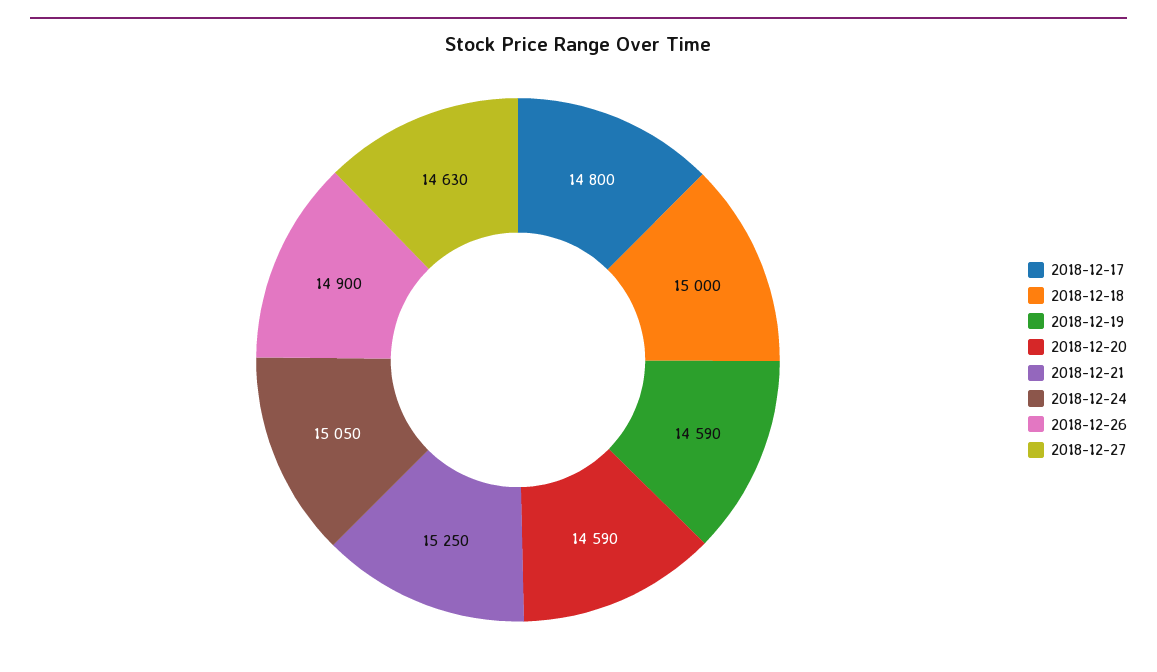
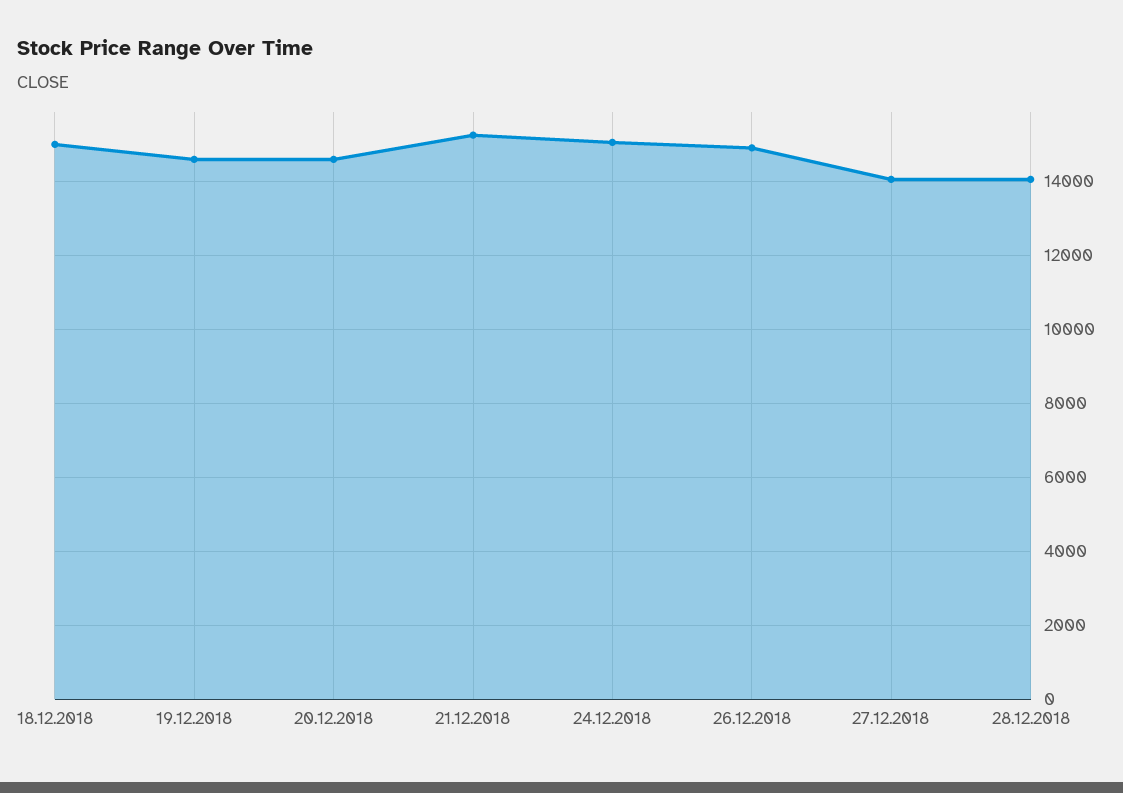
2018-12-17: 14800 -> none
2018-12-27: 14630 -> 14000
28.12.2018: none -> 14000

